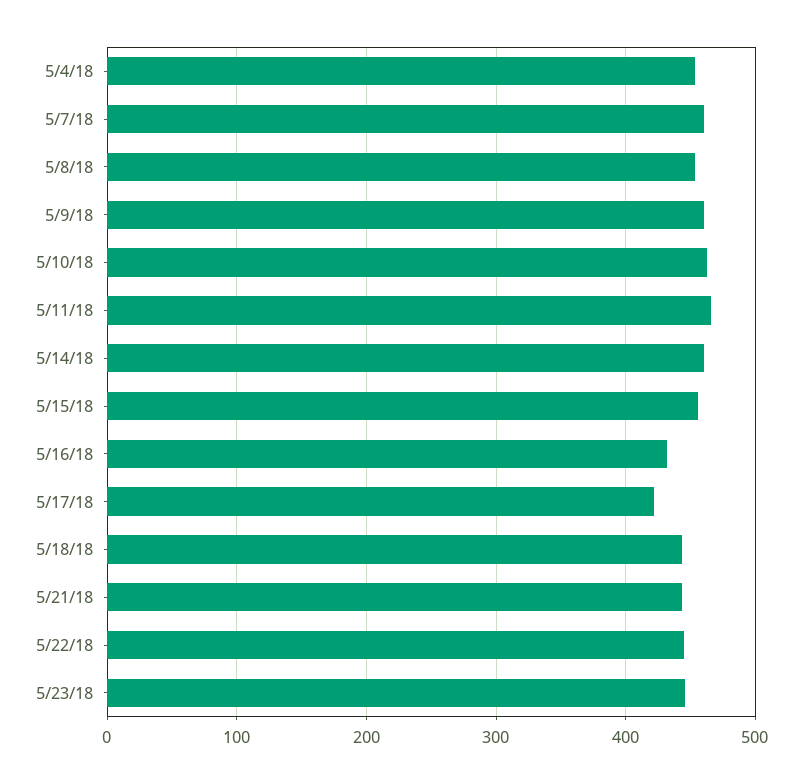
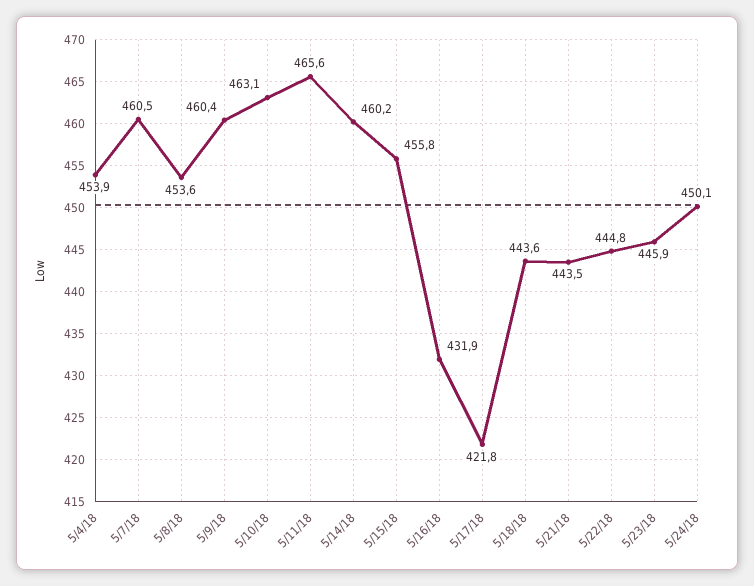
5/24/18: none -> 450.1

